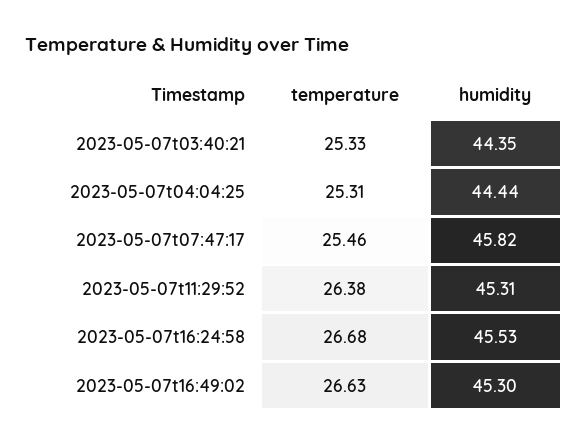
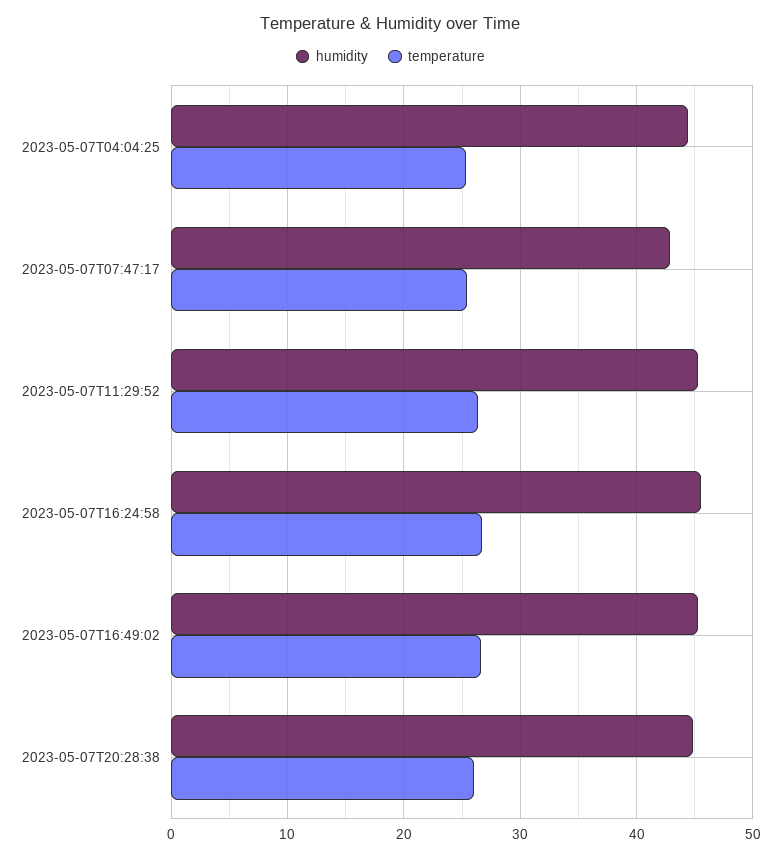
temperature, 2023-05-07t03:40:21: 25.33 -> none
humidity, 2023-05-07t03:40:21: 44.35 -> none
humidity, 2023-05-07t07:47:17: 45.82 -> 43
humidity, 2023-05-07T20:28:38: none -> 45
temperature, 2023-05-07T20:28:38: none -> 26

